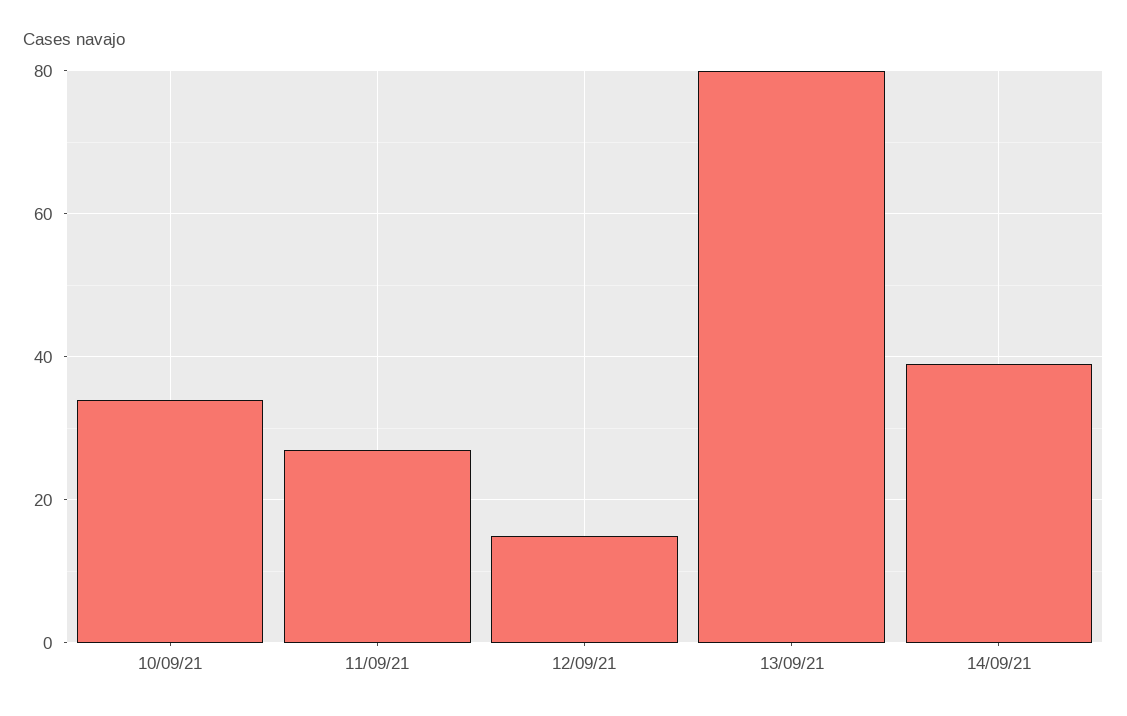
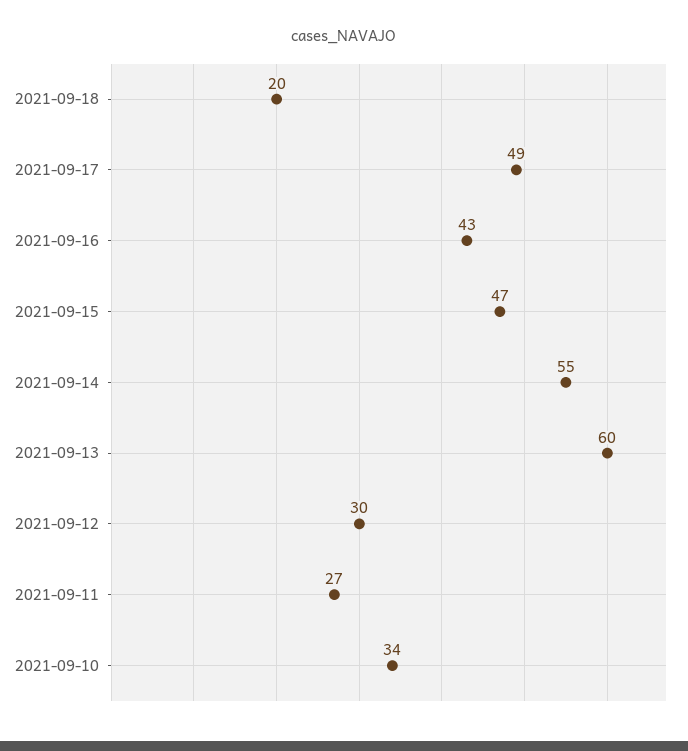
12/09/21: 15 -> 30
13/09/21: 80 -> 60
14/09/21: 40 -> 55
2021-09-18: none -> 20
2021-09-17: none -> 49
2021-09-16: none -> 43
2021-09-15: none -> 47

